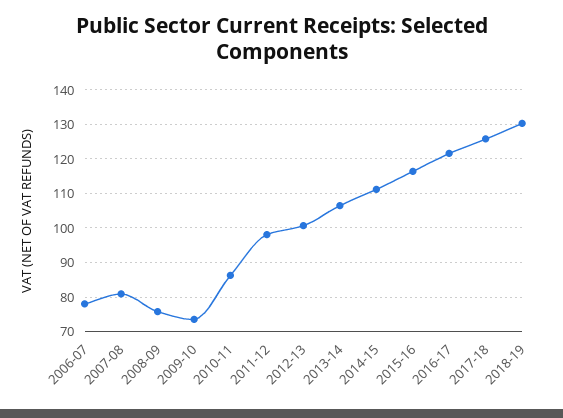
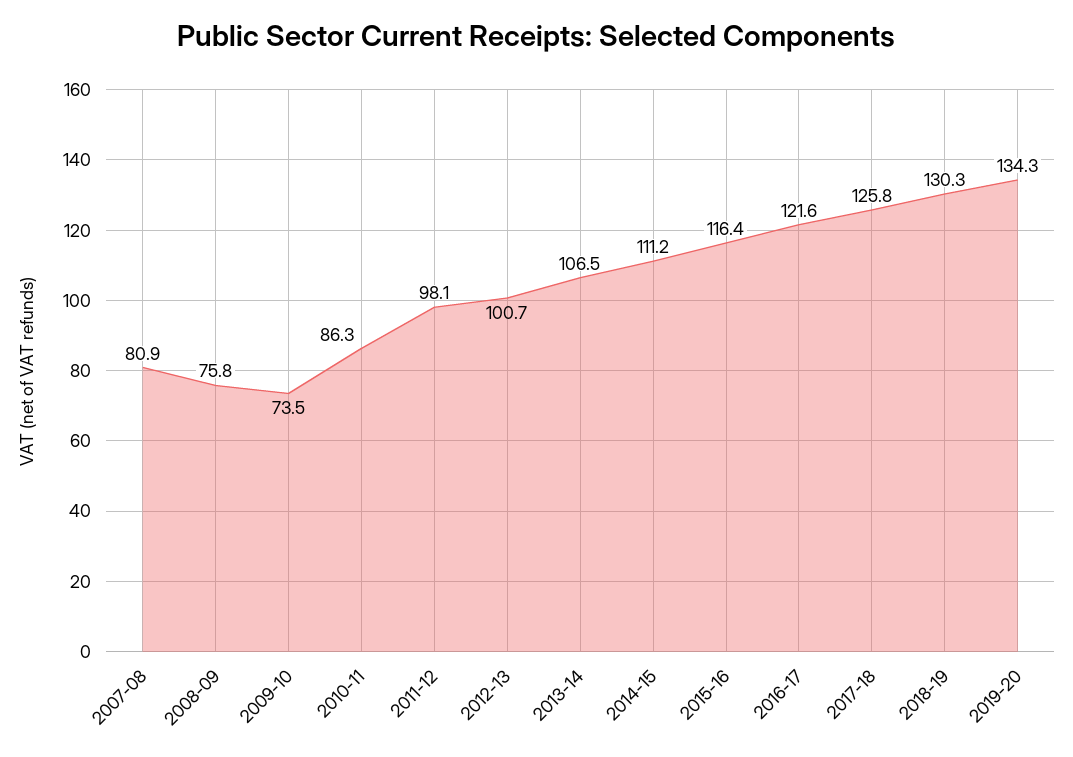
2006-07: 78 -> none
2019-20: none -> 134.3

